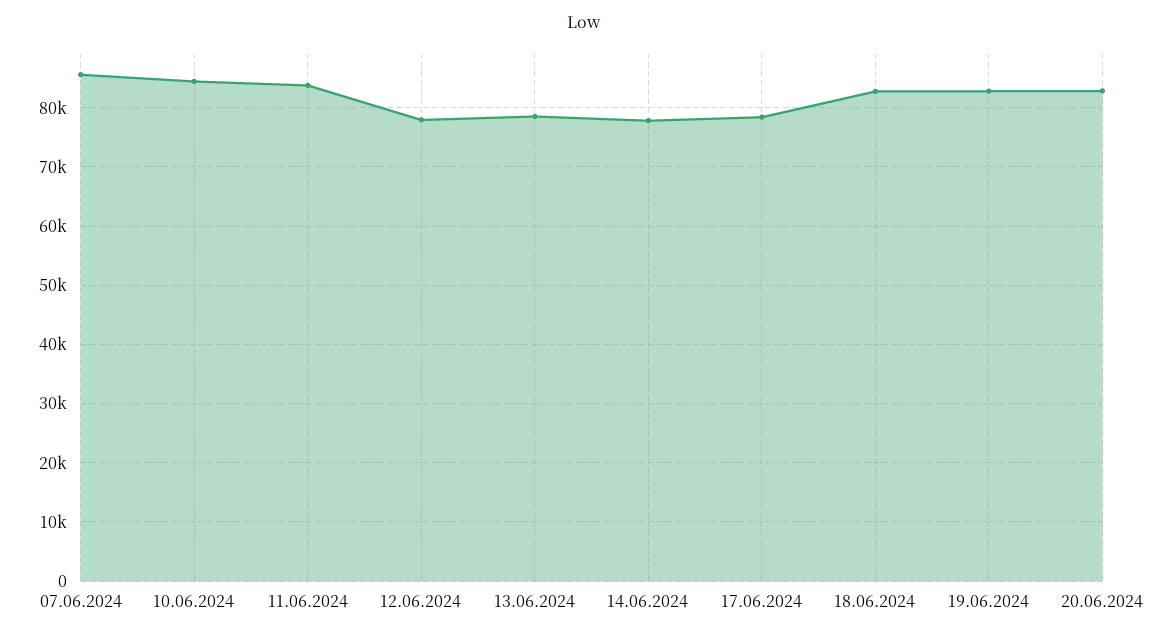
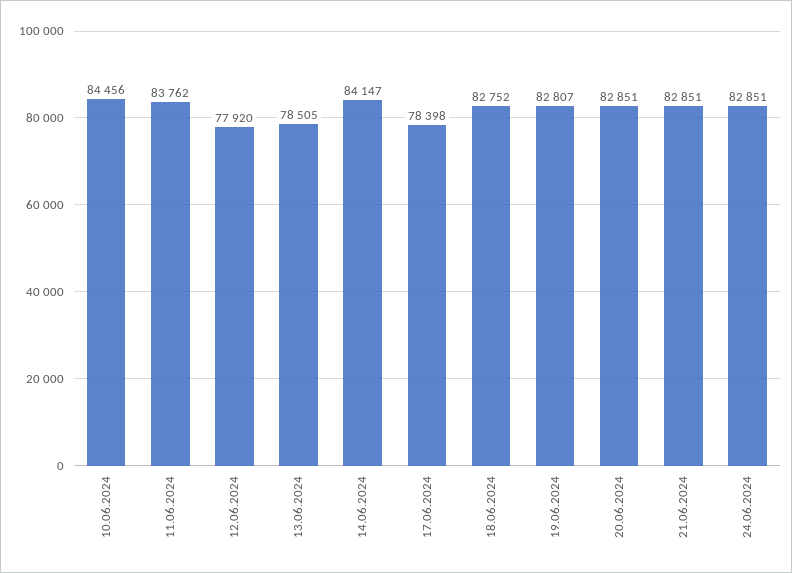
07.06.2024: 86000 -> none
14.06.2024: 78000 -> 84147
21.06.2024: none -> 82851
24.06.2024: none -> 82851

